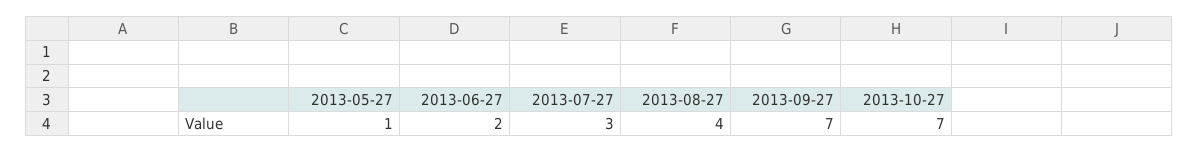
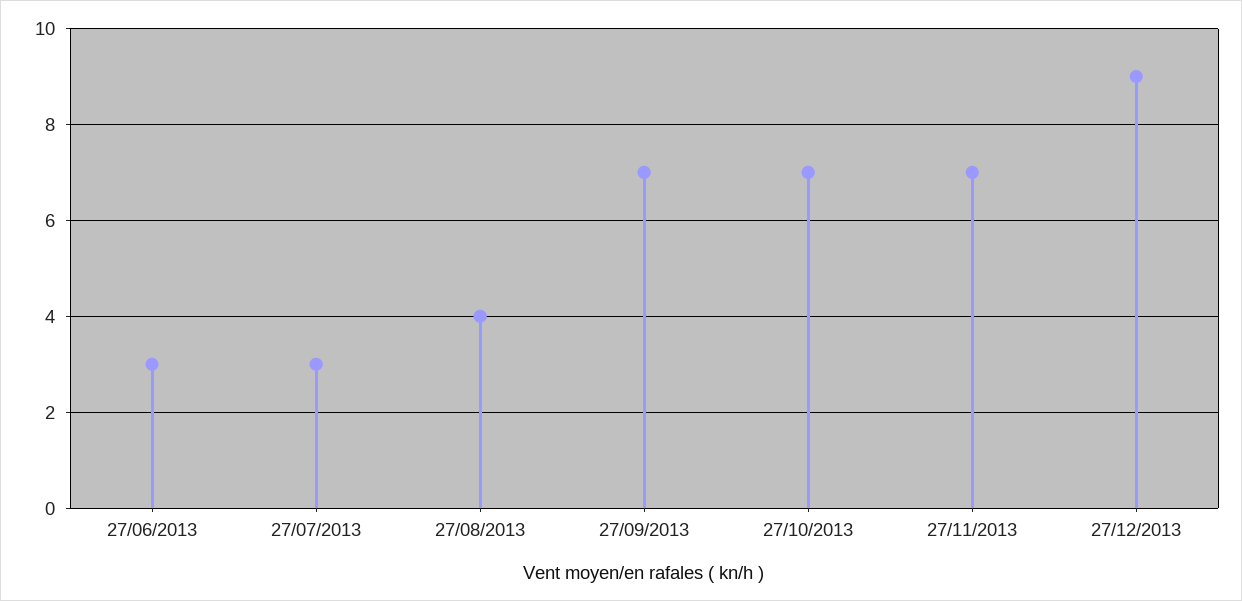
2013-05-27: 1 -> none
2013-06-27: 2 -> 3
27/11/2013: none -> 7
27/12/2013: none -> 9

